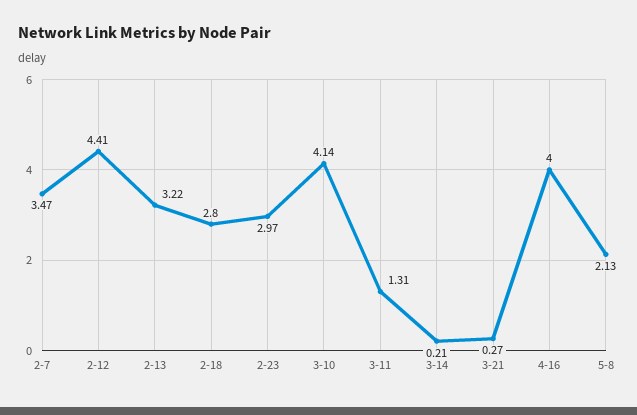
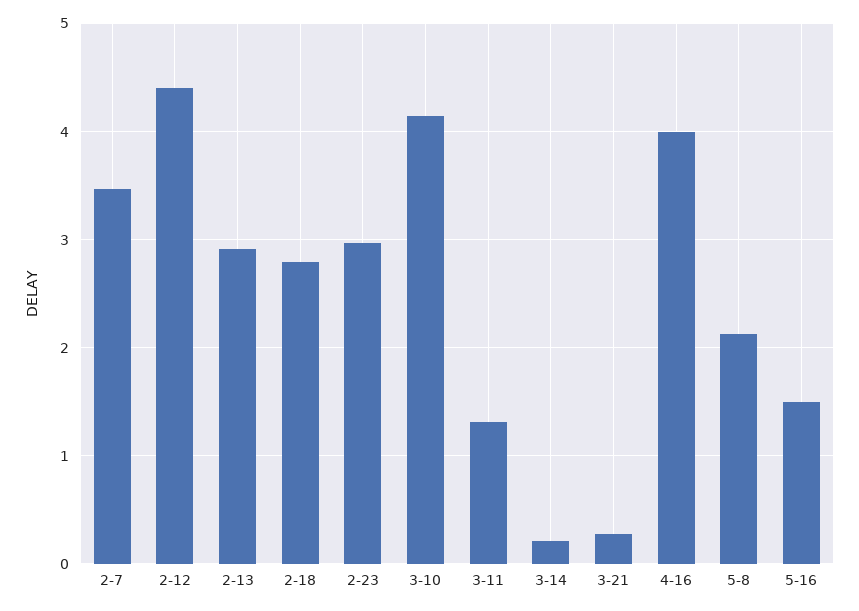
2-13: 3.22 -> 2.9
5-16: none -> 1.5

